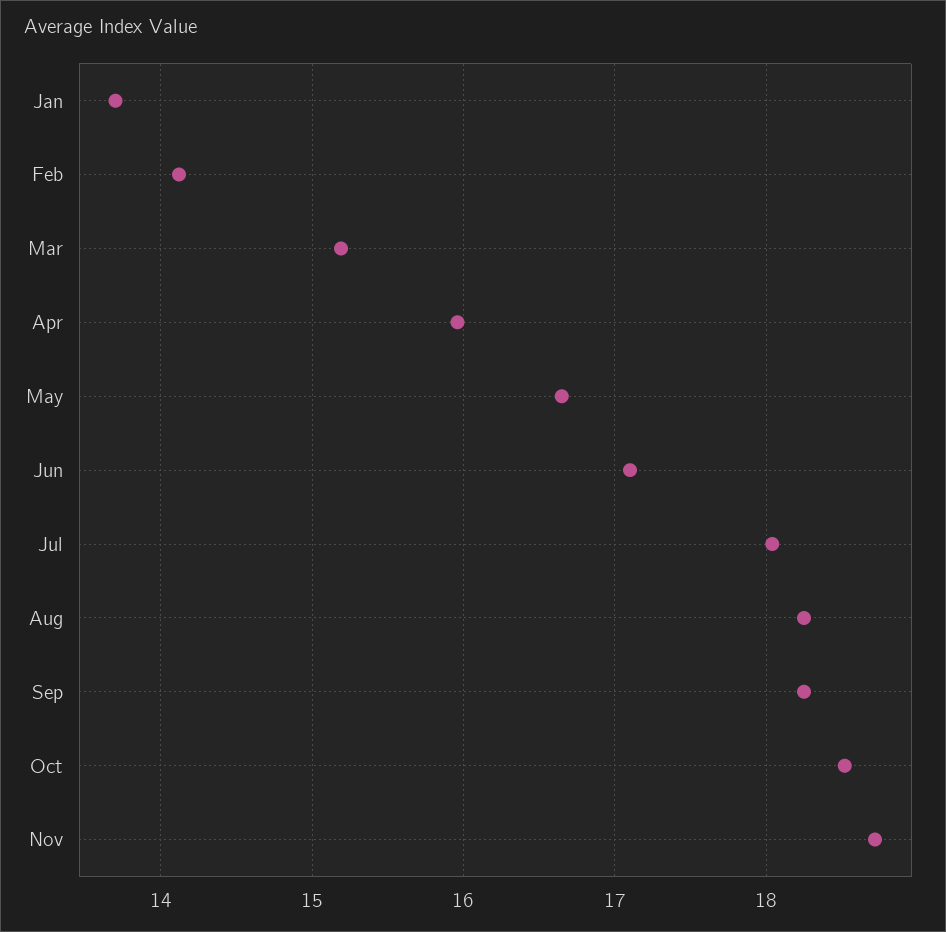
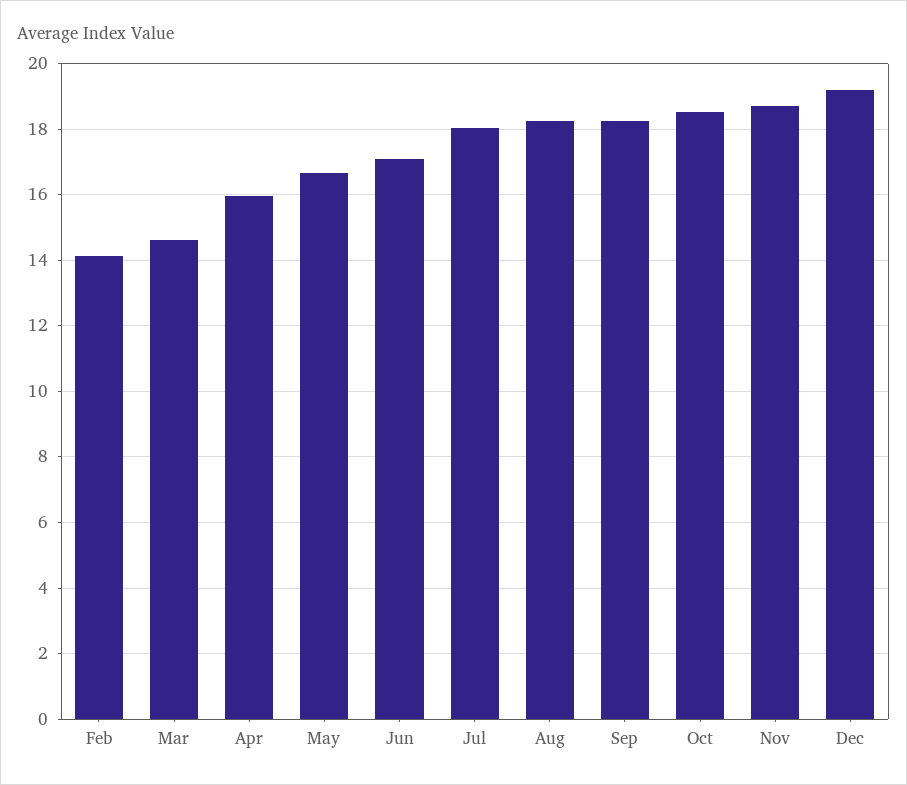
Jan: 13.7 -> none
Mar: 15.2 -> 14.6
Dec: none -> 19.2

